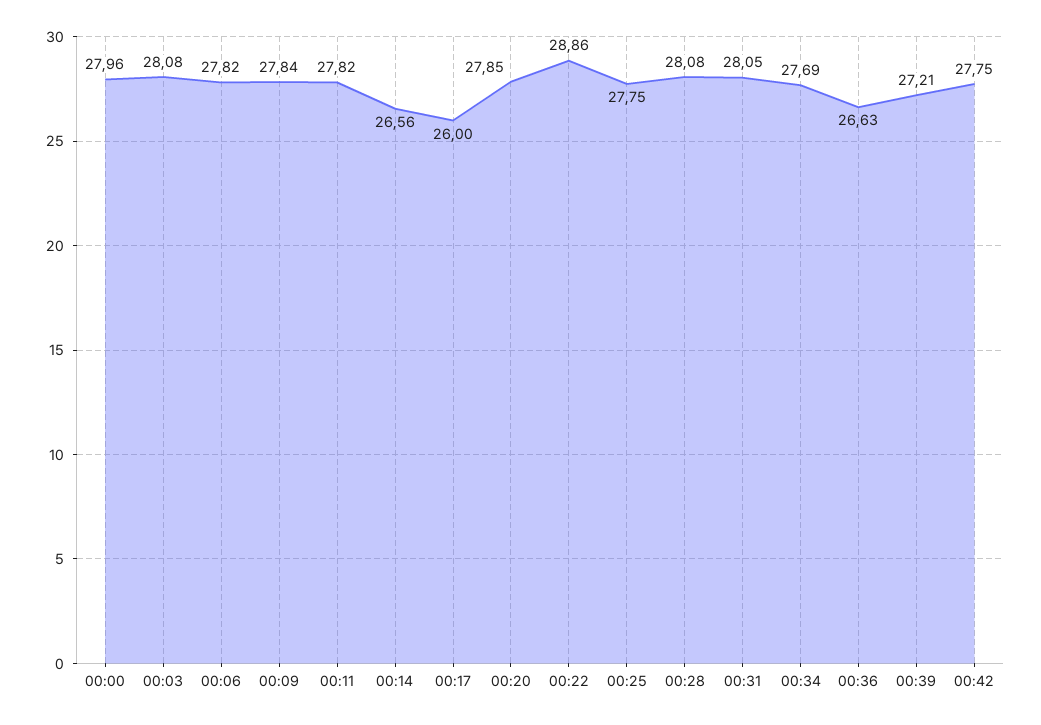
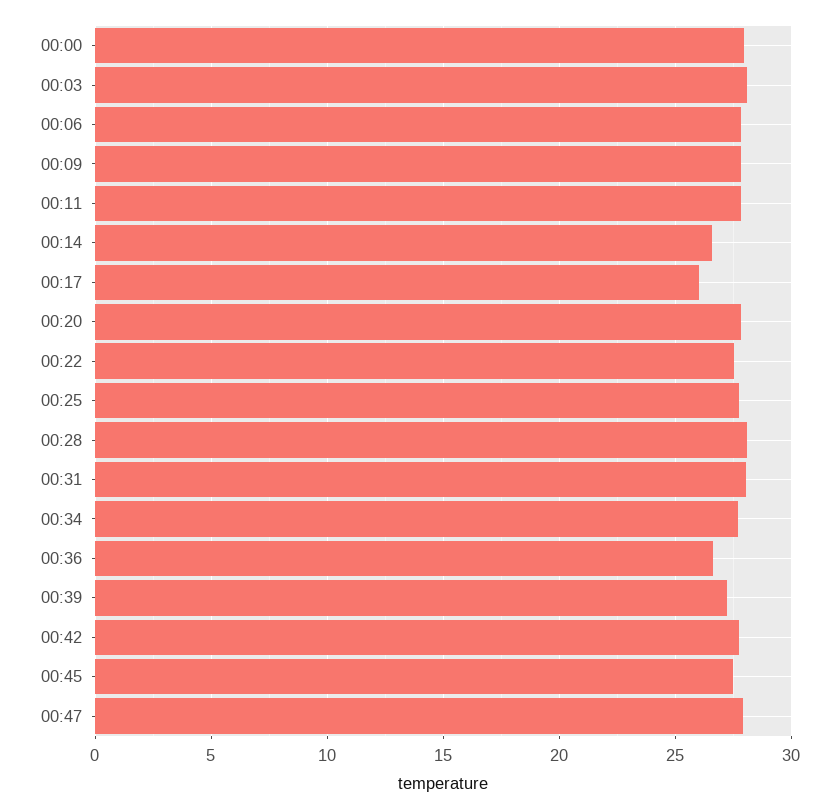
00:22: 28.86 -> 27.5
00:45: none -> 27.5
00:47: none -> 28

